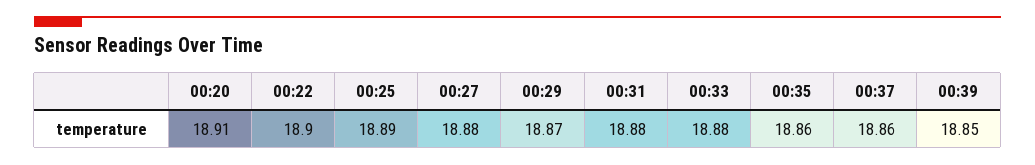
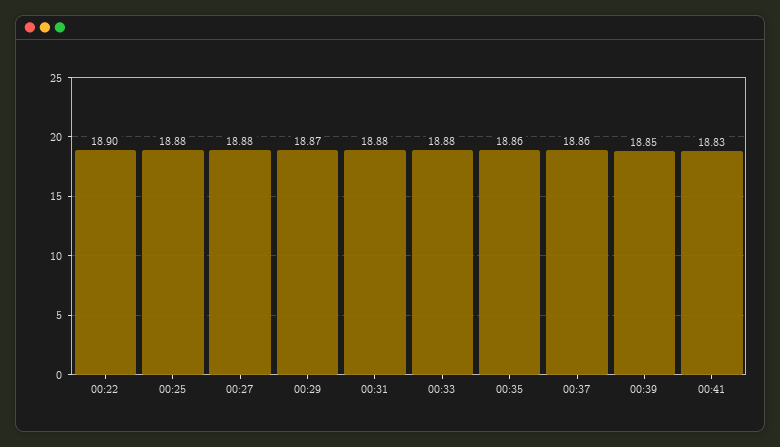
00:20: 18.91 -> none
00:25: 18.89 -> 18.88
00:41: none -> 18.83

